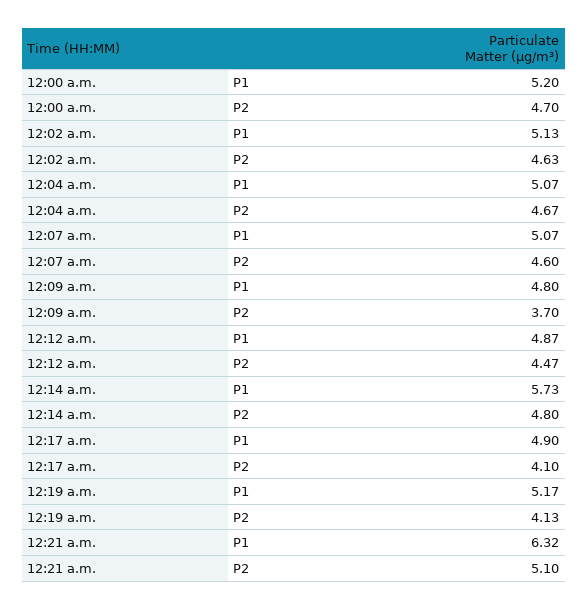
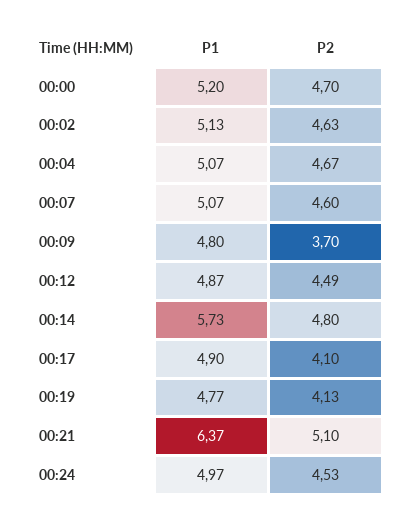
12:12 a.m., P2: 4.47 -> 4.49
12:19 a.m., P1: 5.17 -> 4.77
12:21 a.m., P1: 6.32 -> 6.37
00:24, P1: none -> 4.97
00:24, P2: none -> 4.53

